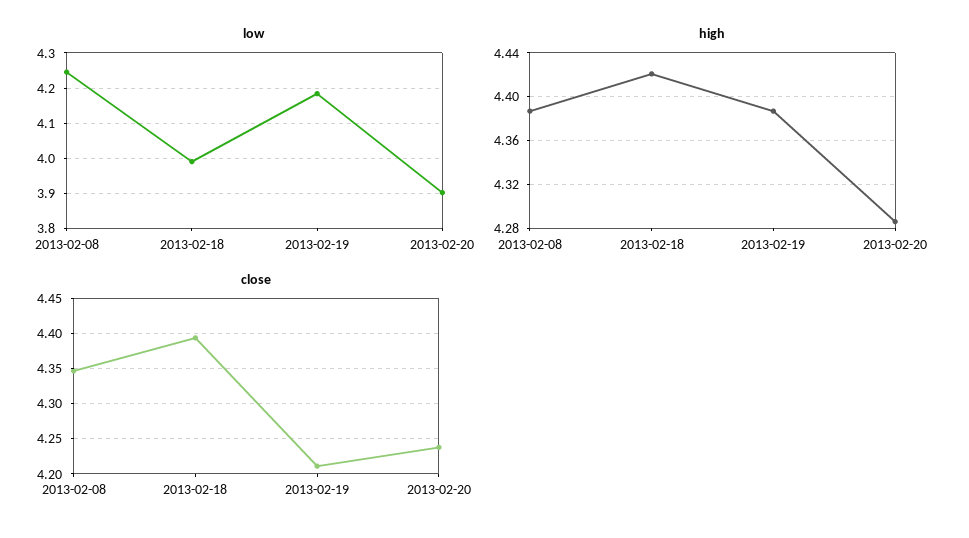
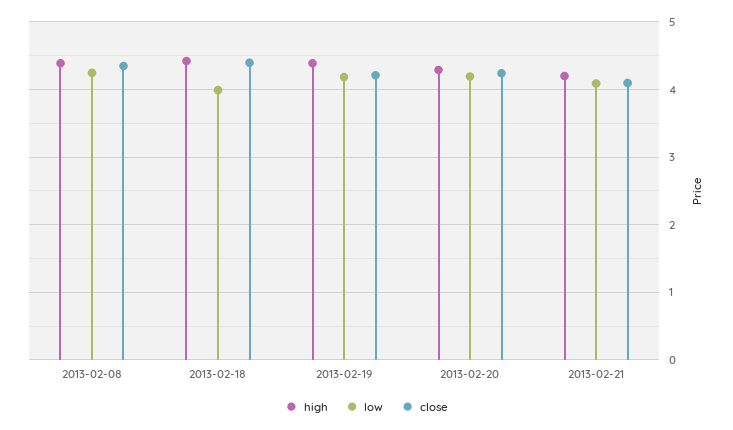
low, 2013-02-20: 3.9 -> 4.2
high, 2013-02-21: none -> 4.2
low, 2013-02-21: none -> 4.1
close, 2013-02-21: none -> 4.1

